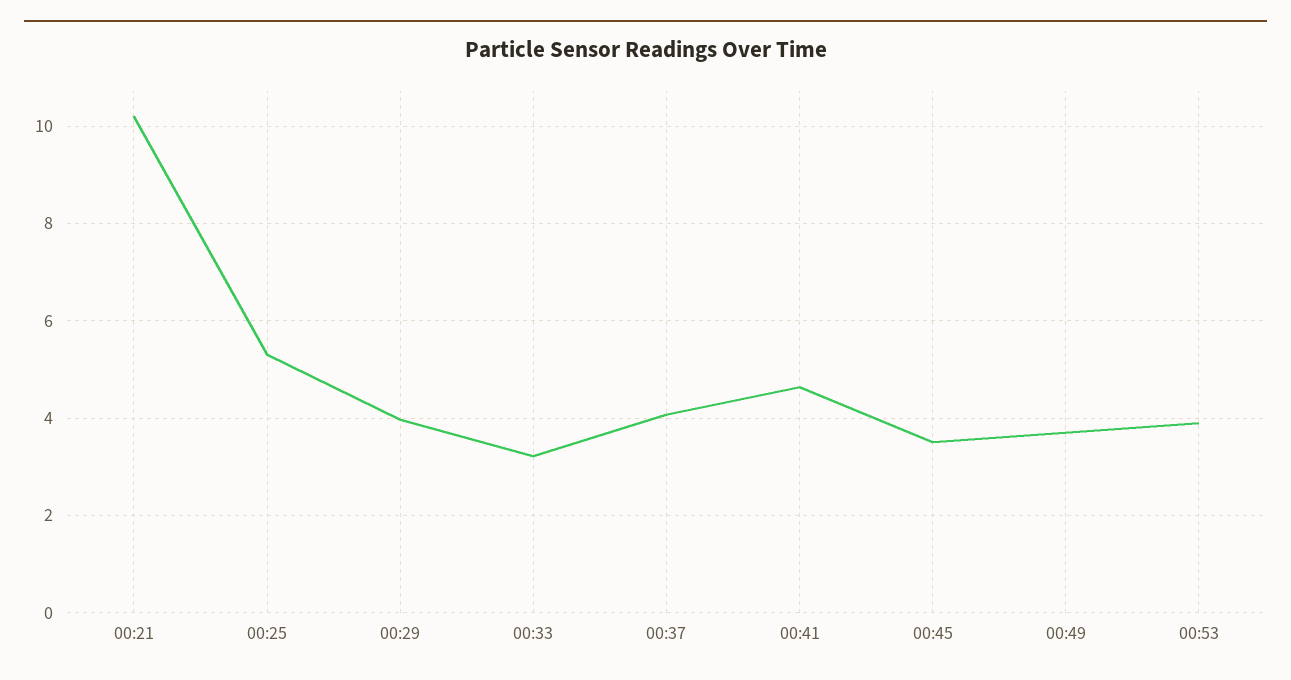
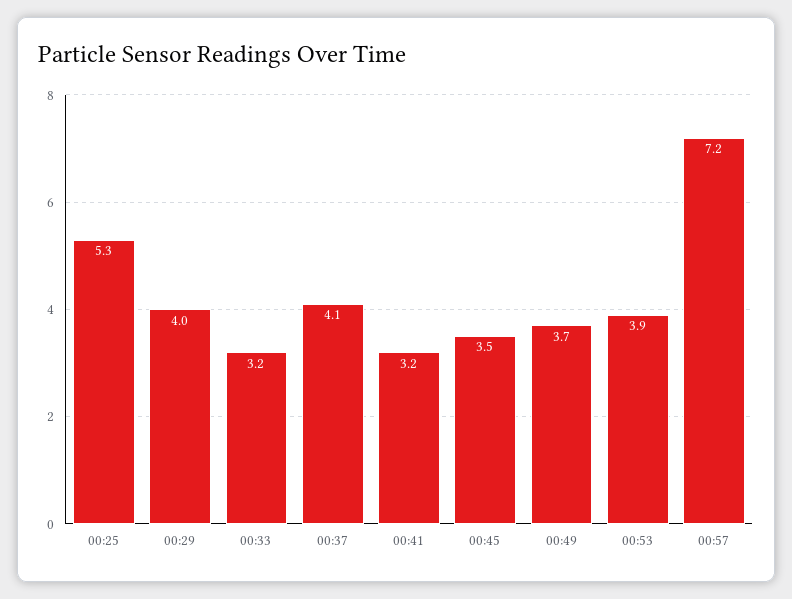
00:21: 10.2 -> none
00:41: 4.6 -> 3.2
00:57: none -> 7.2

